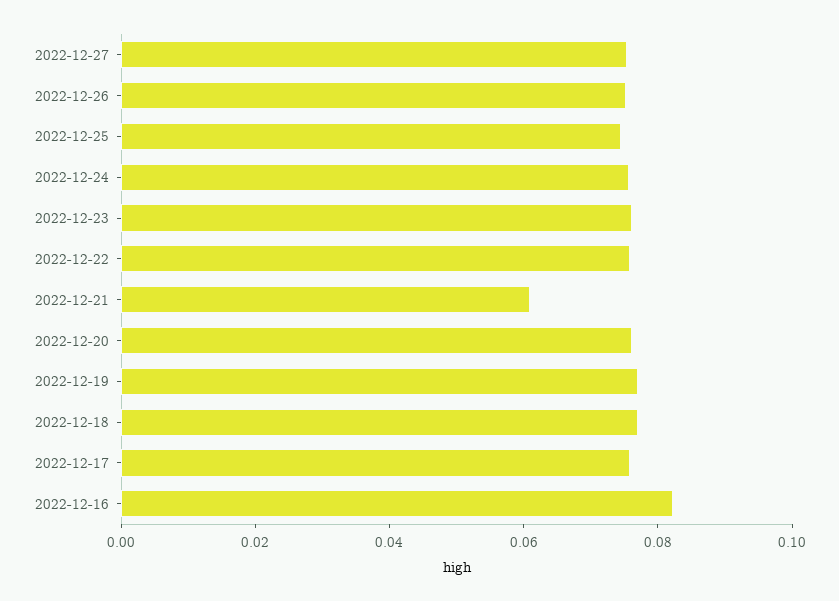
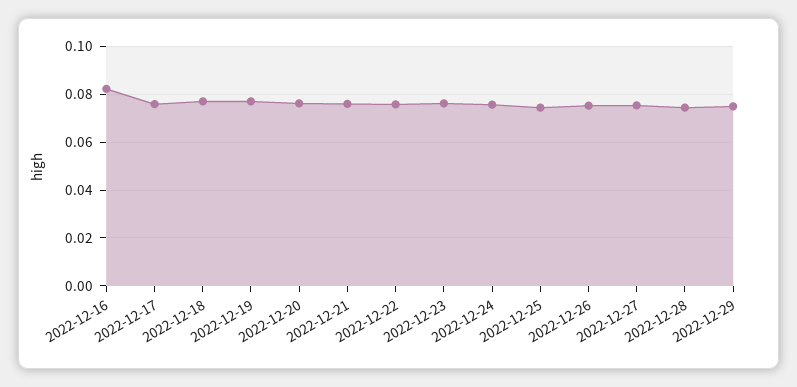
2022-12-21: 0.06 -> 0.075
2022-12-28: none -> 0.075
2022-12-29: none -> 0.075

